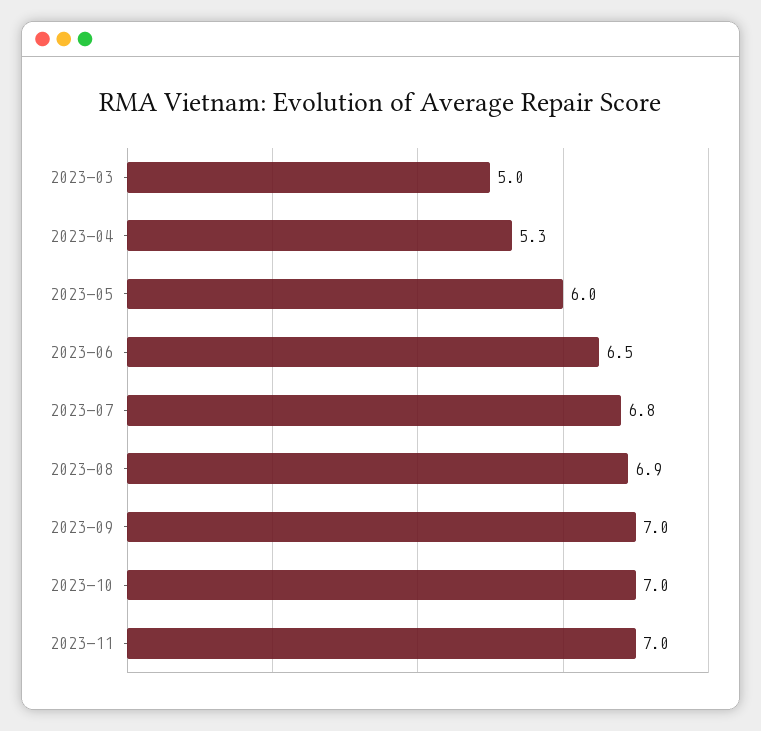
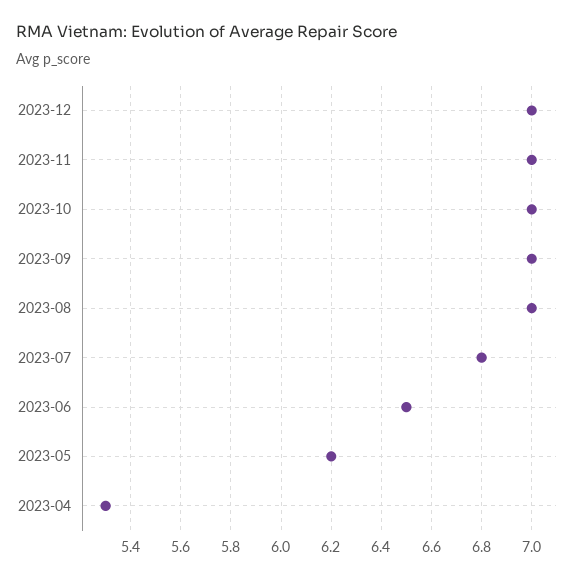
2023-03: 5 -> none
2023-05: 6 -> 6.2
2023-08: 6.9 -> 7
2023-12: none -> 7

